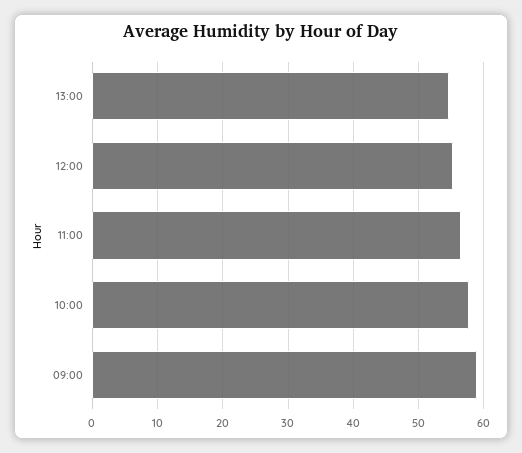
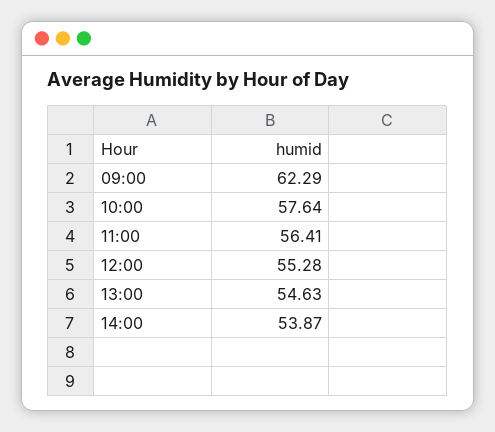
09:00: 59 -> 62.29
14:00: none -> 53.87

